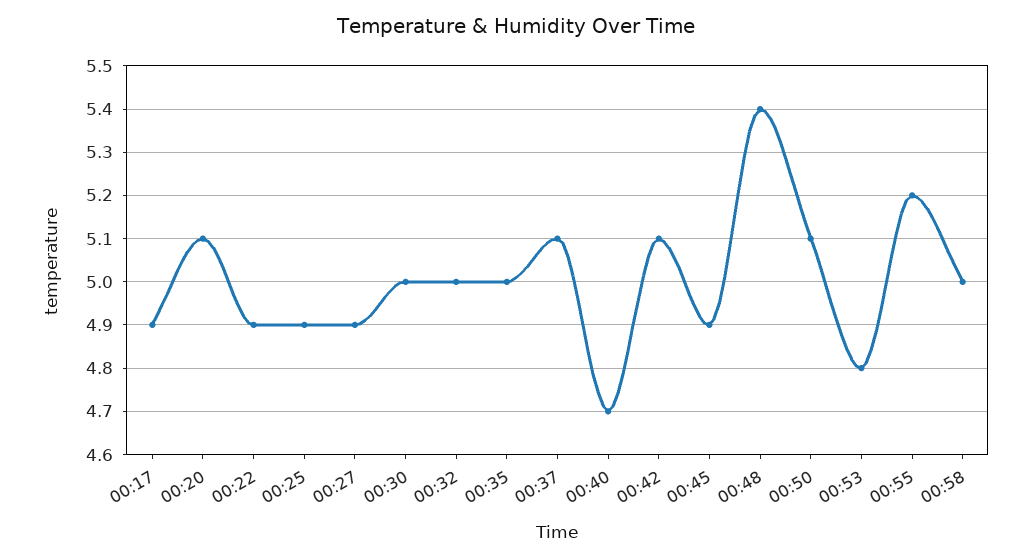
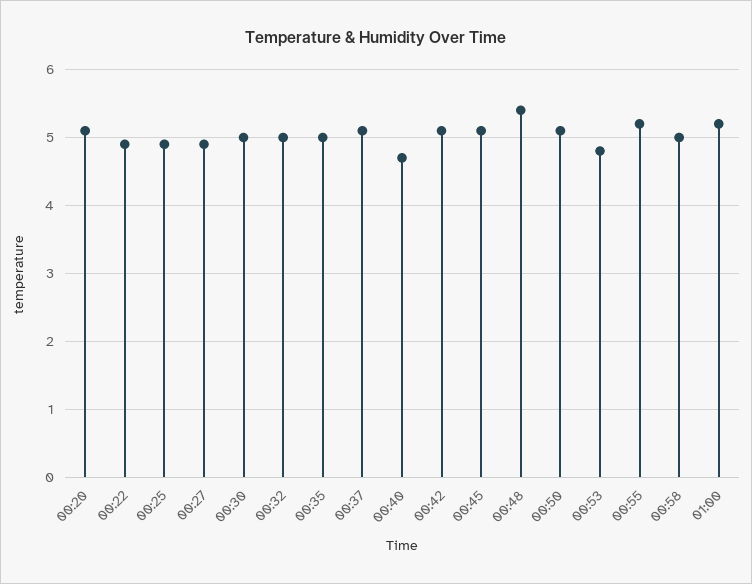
00:17: 4.9 -> none
00:45: 4.9 -> 5.1
01:00: none -> 5.2

